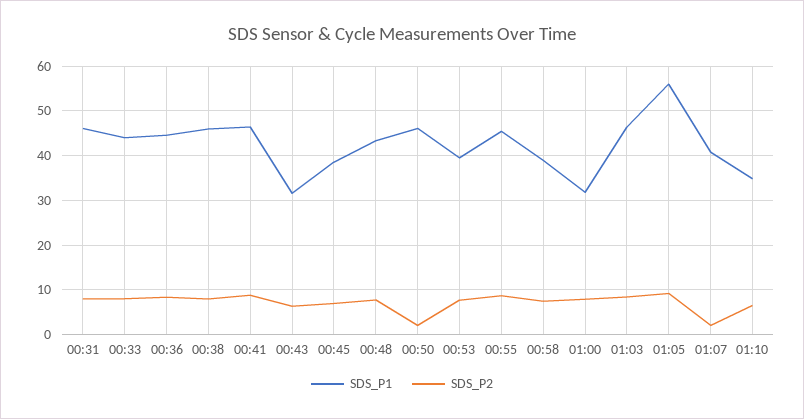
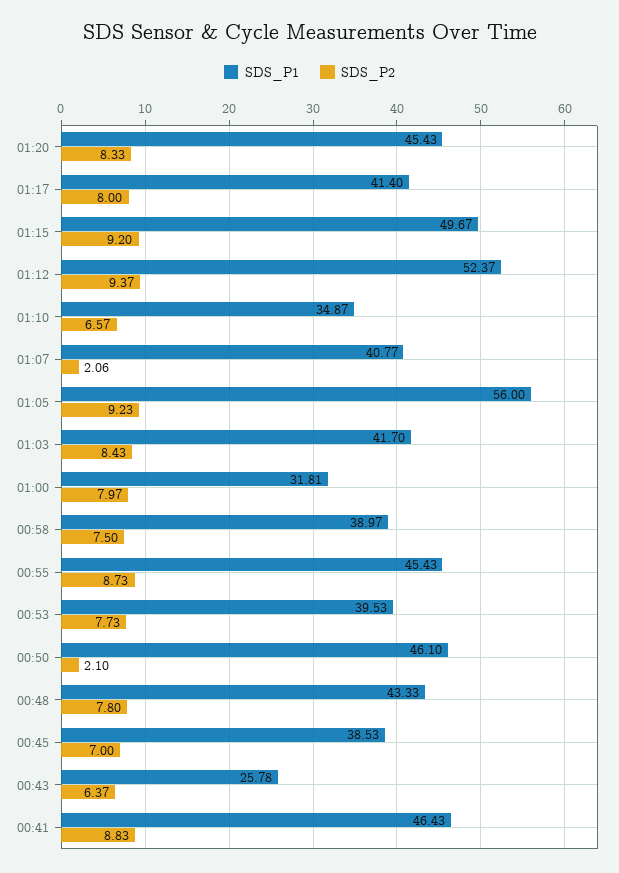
SDS_P1, 00:31: 46 -> none
SDS_P2, 00:31: 8 -> none
SDS_P1, 00:33: 44 -> none
SDS_P2, 00:33: 8 -> none
SDS_P1, 00:36: 44 -> none
SDS_P2, 00:36: 8 -> none
SDS_P1, 00:38: 46 -> none
SDS_P2, 00:38: 8 -> none
SDS_P1, 00:43: 32 -> 25.78
SDS_P1, 01:03: 46 -> 41.7
SDS_P1, 01:20: none -> 45.43
SDS_P2, 01:20: none -> 8.33
SDS_P1, 01:17: none -> 41.4
SDS_P2, 01:17: none -> 8
SDS_P1, 01:15: none -> 49.67
SDS_P2, 01:15: none -> 9.2
SDS_P1, 01:12: none -> 52.37
SDS_P2, 01:12: none -> 9.37

